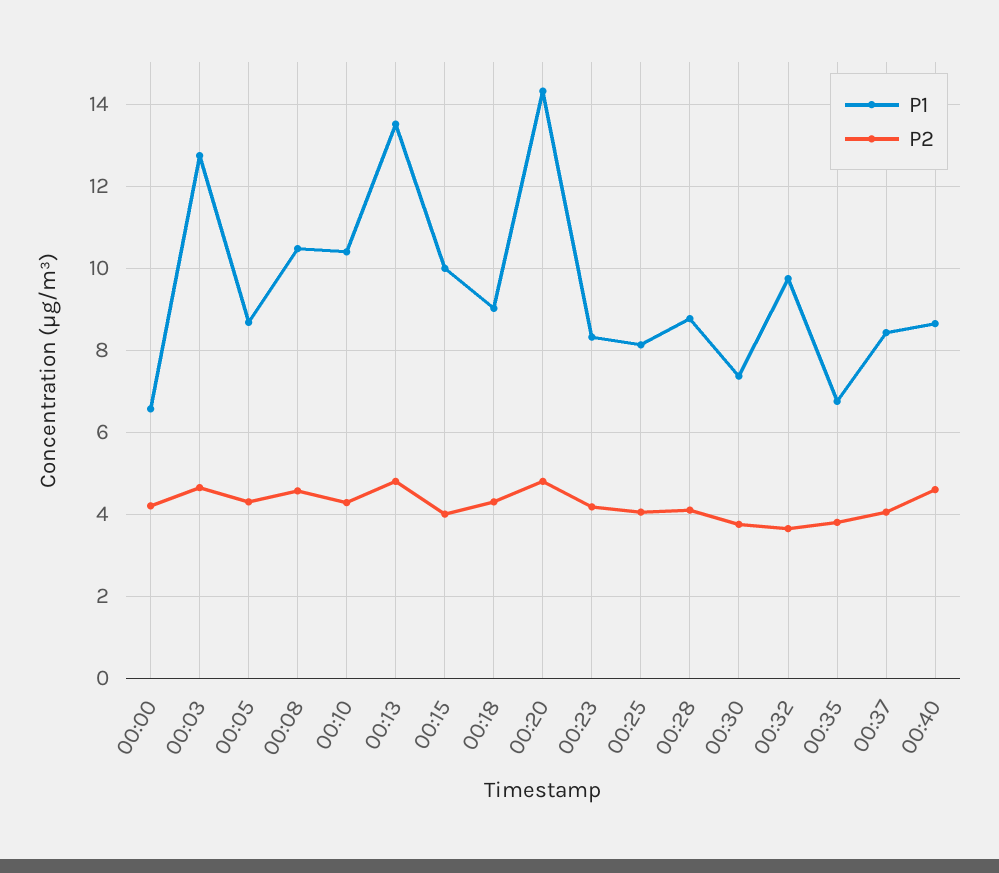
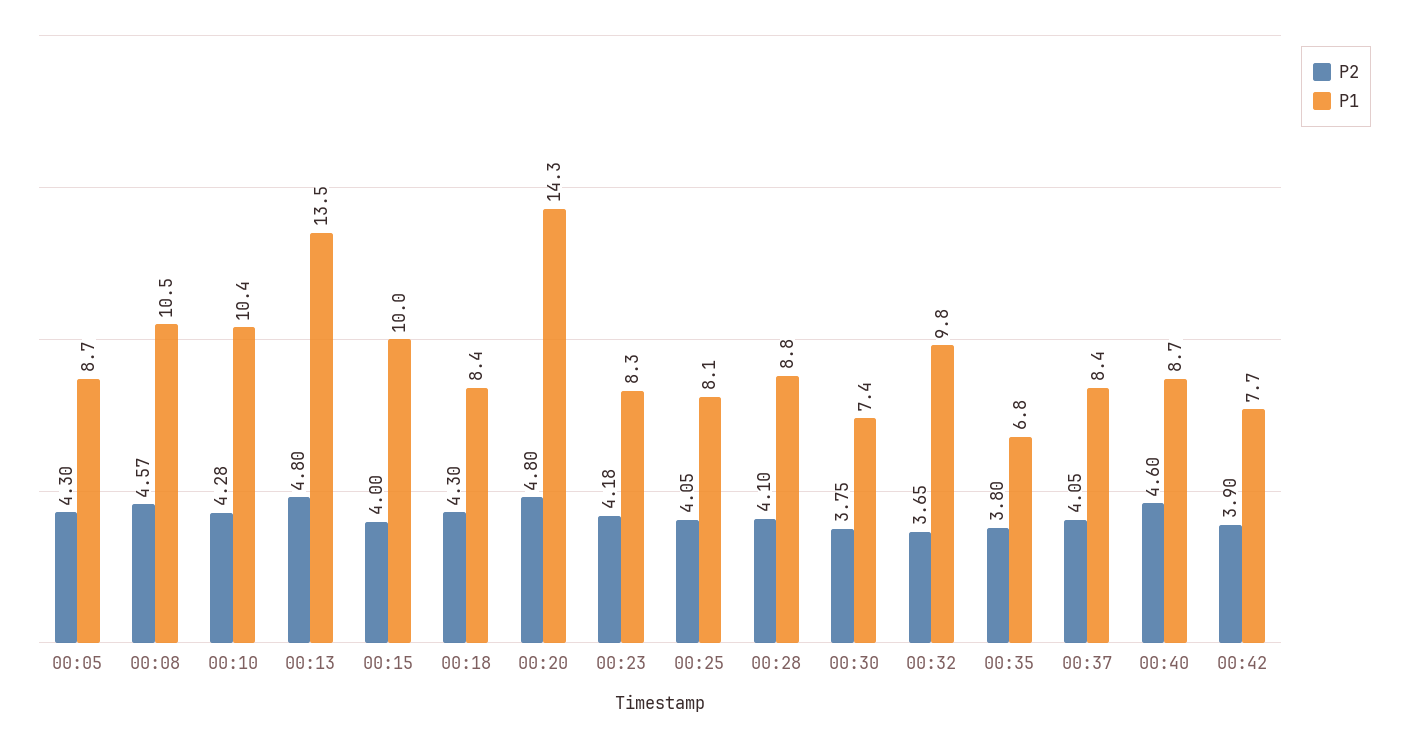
P1, 00:00: 6.6 -> none
P2, 00:00: 4.2 -> none
P1, 00:03: 12.8 -> none
P2, 00:03: 4.6 -> none
P1, 00:18: 9 -> 8.4
P2, 00:42: none -> 3.9
P1, 00:42: none -> 7.7

